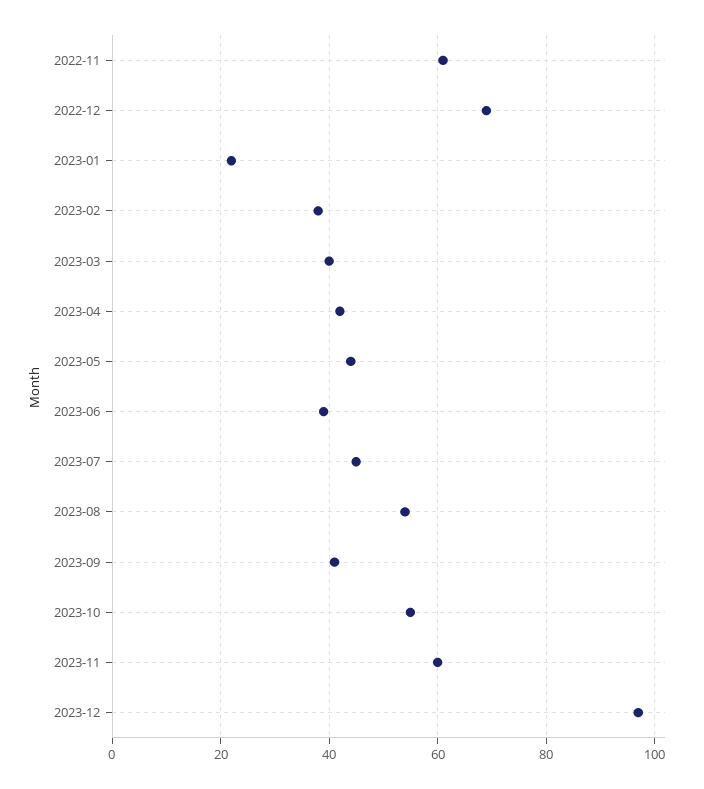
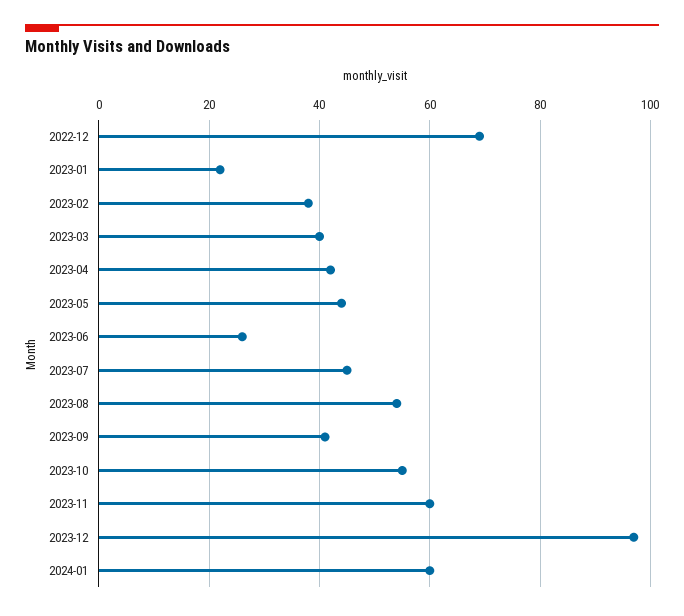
2022-11: 60 -> none
2023-06: 40 -> 25
2024-01: none -> 60

